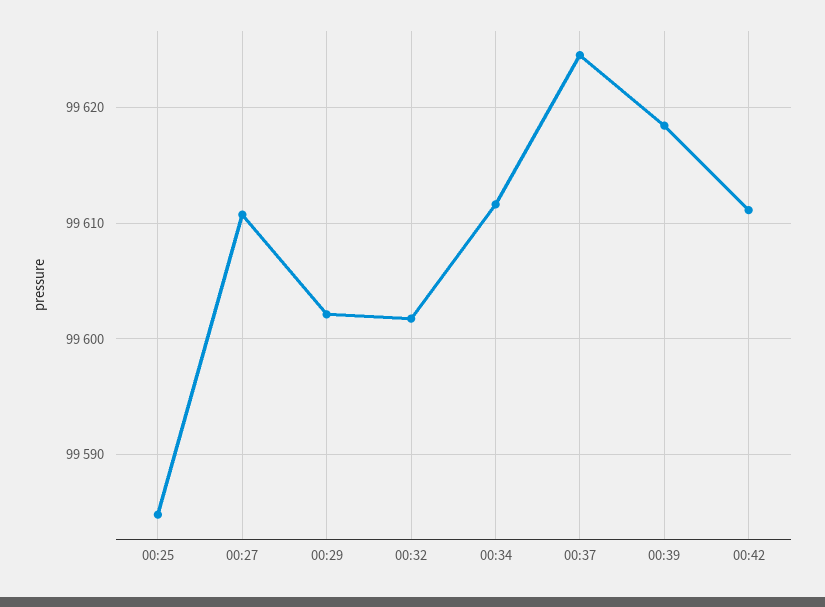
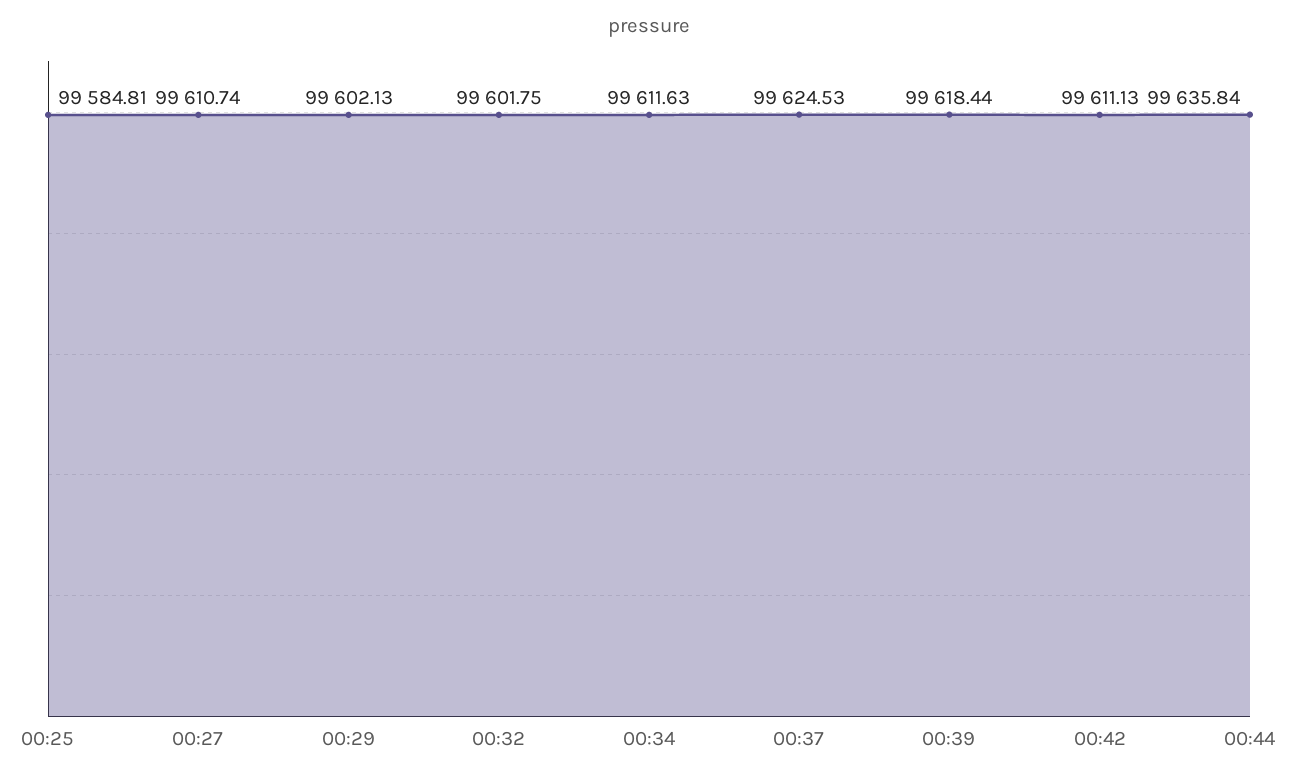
00:44: none -> 99635.84

